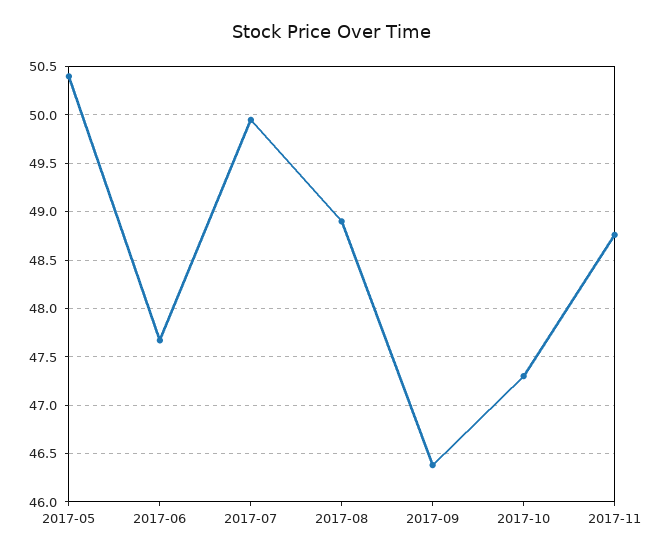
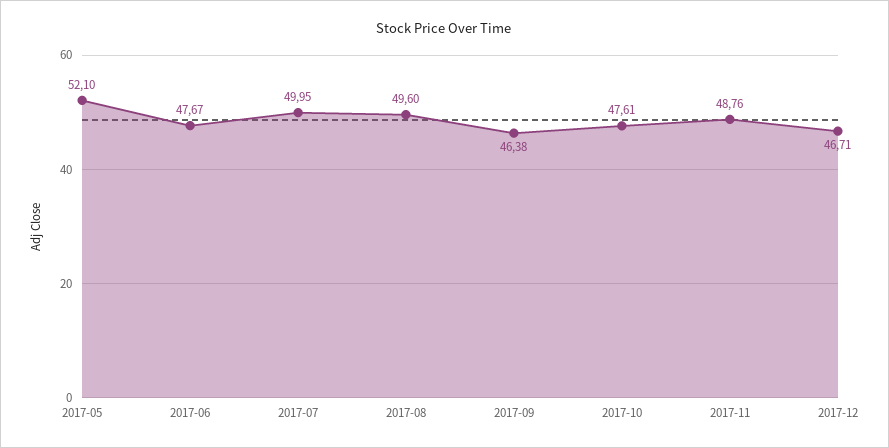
2017-05: 50.4 -> 52.1
2017-08: 48.9 -> 49.6
2017-10: 47.3 -> 47.61
2017-12: none -> 46.71

